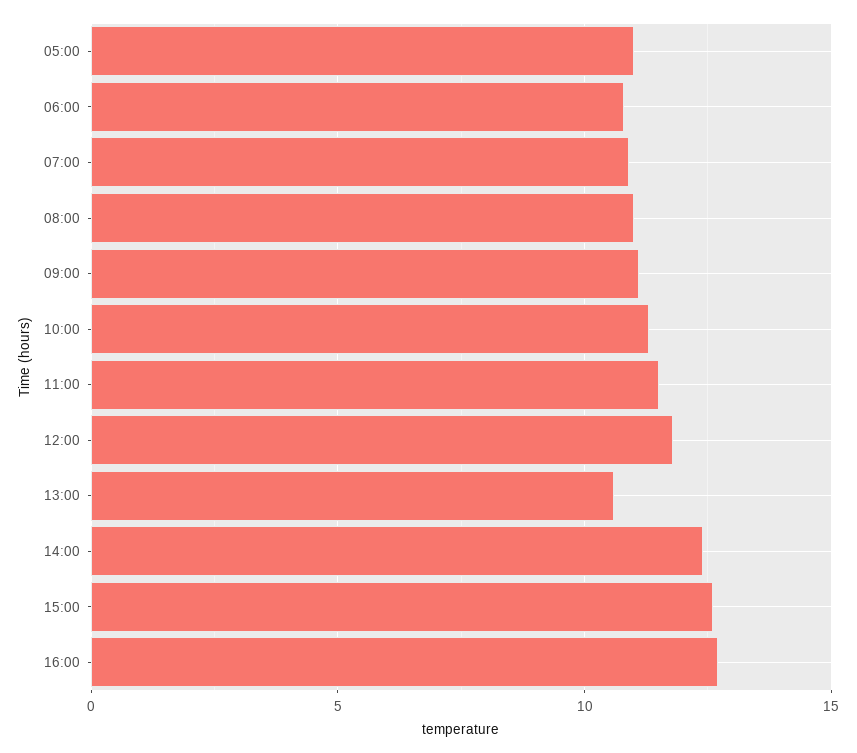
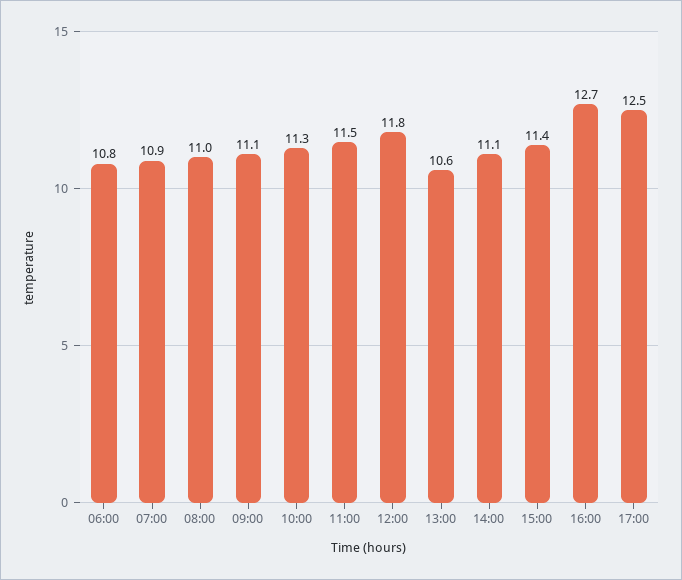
05:00: 11 -> none
14:00: 12.5 -> 11.1
15:00: 12.5 -> 11.4
17:00: none -> 12.5

